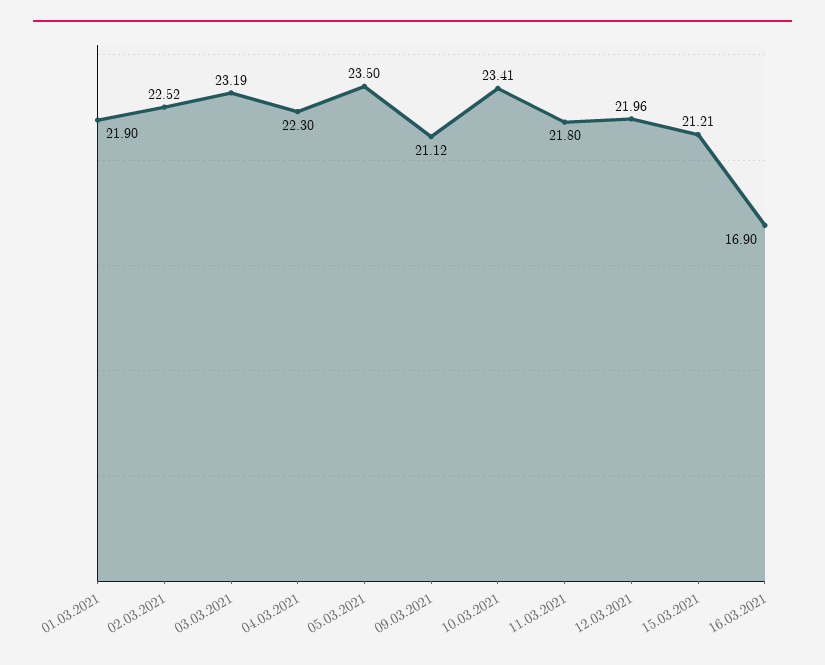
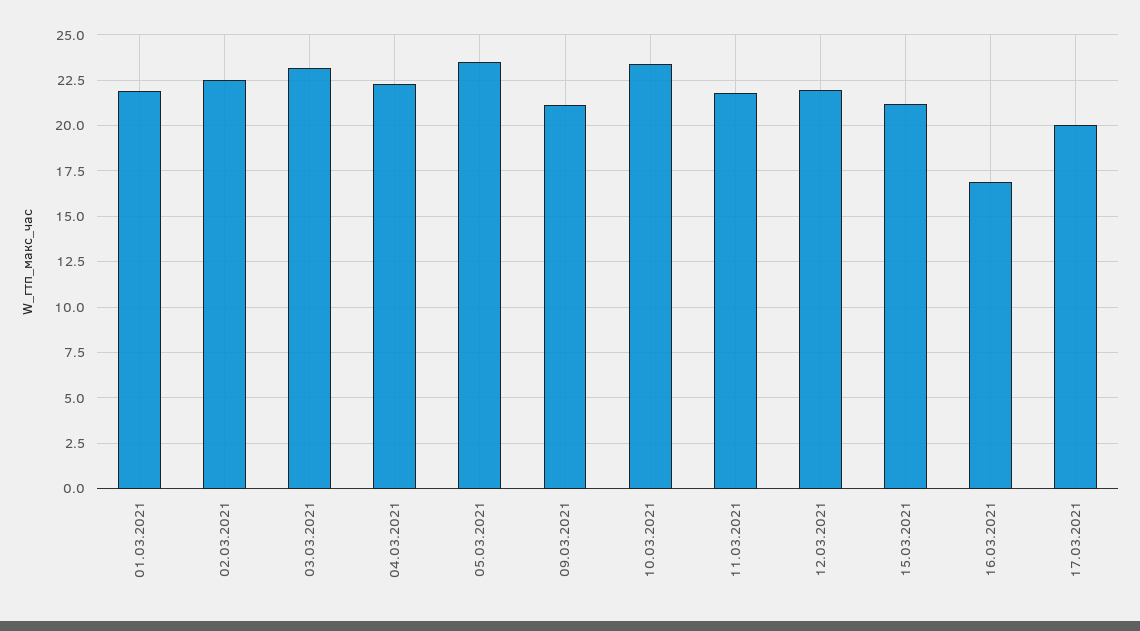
17.03.2021: none -> 20

